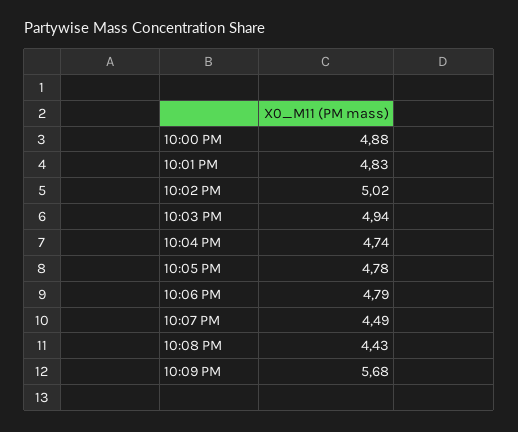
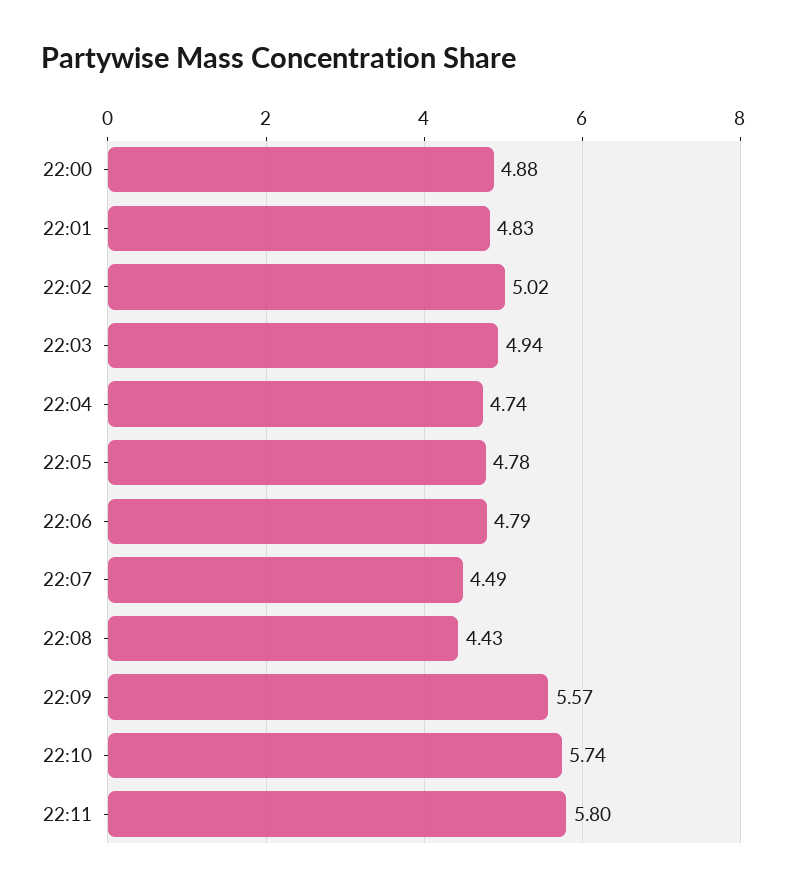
10:09 PM: 5.68 -> 5.57
22:10: none -> 5.74
22:11: none -> 5.8

